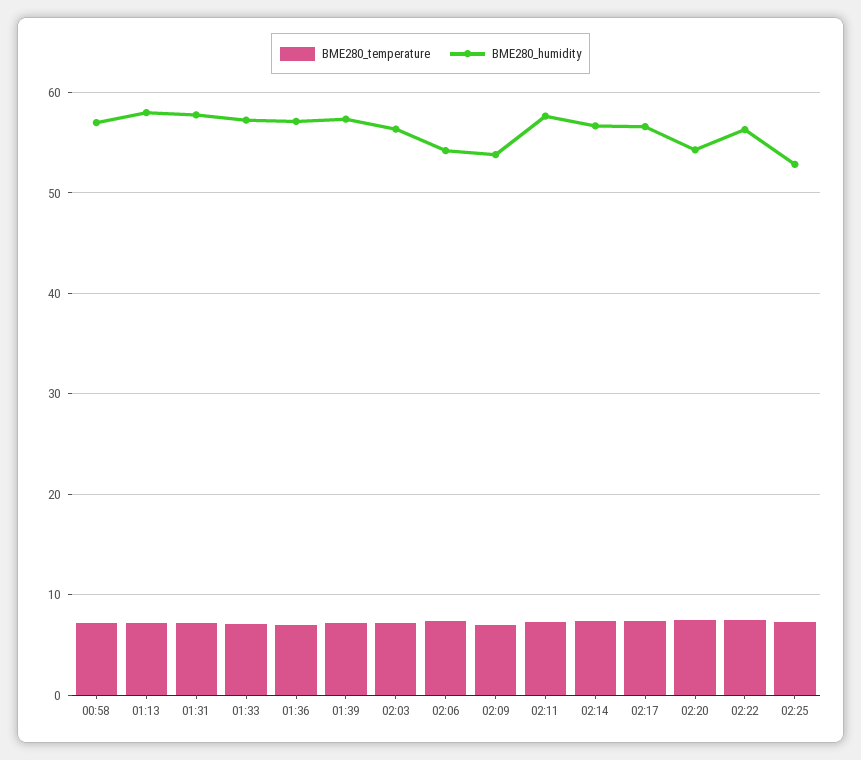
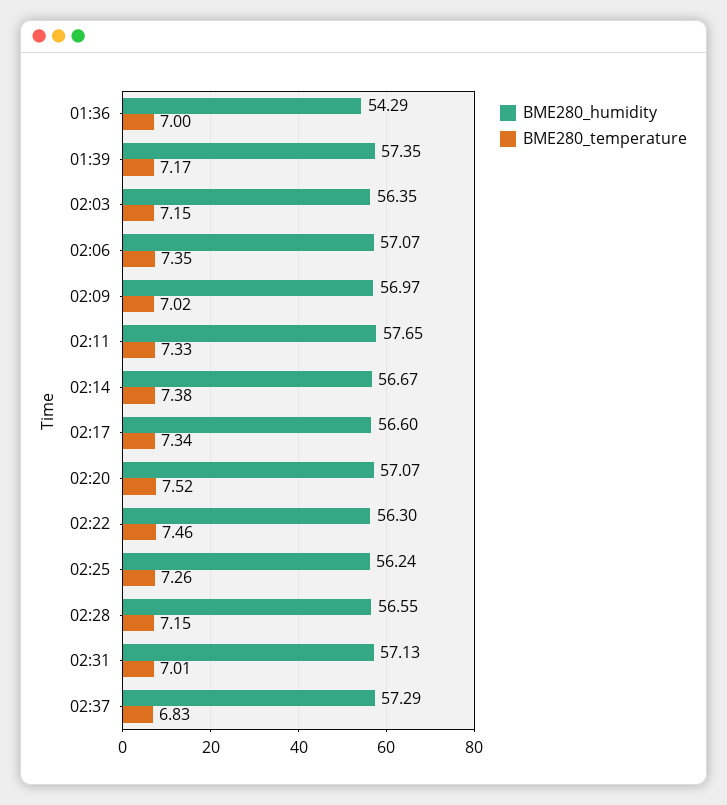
BME280_temperature, 00:58: 7 -> none
BME280_humidity, 00:58: 57 -> none
BME280_temperature, 01:13: 7 -> none
BME280_humidity, 01:13: 58 -> none
BME280_temperature, 01:31: 7 -> none
BME280_humidity, 01:31: 58 -> none
BME280_temperature, 01:33: 7 -> none
BME280_humidity, 01:33: 57 -> none
BME280_humidity, 01:36: 57 -> 54.29
BME280_humidity, 02:06: 54 -> 57.07
BME280_humidity, 02:09: 54 -> 56.97
BME280_humidity, 02:20: 54 -> 57.07
BME280_humidity, 02:25: 53 -> 56.24
BME280_humidity, 02:28: none -> 56.55
BME280_temperature, 02:28: none -> 7.15
BME280_humidity, 02:31: none -> 57.13
BME280_temperature, 02:31: none -> 7.01
BME280_humidity, 02:37: none -> 57.29
BME280_temperature, 02:37: none -> 6.83

